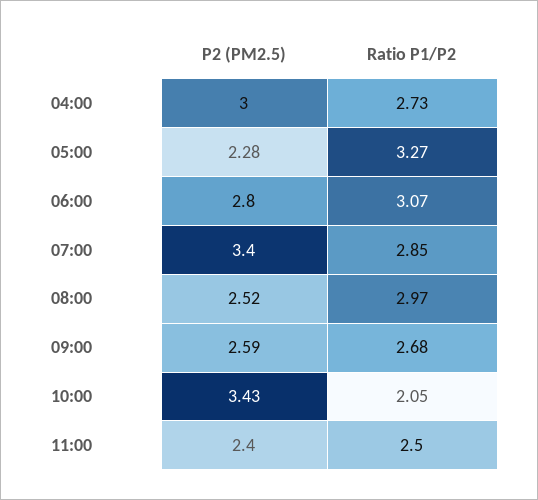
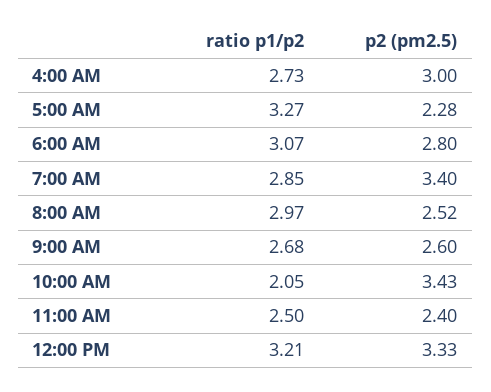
P2 (PM2.5), 09:00: 2.59 -> 2.6
Ratio P1/P2, 12:00 PM: none -> 3.21
P2 (PM2.5), 12:00 PM: none -> 3.33

